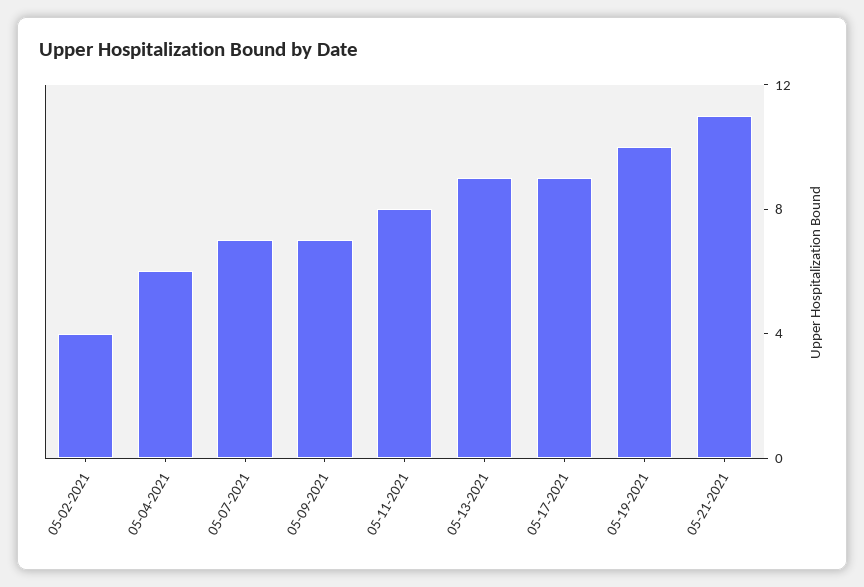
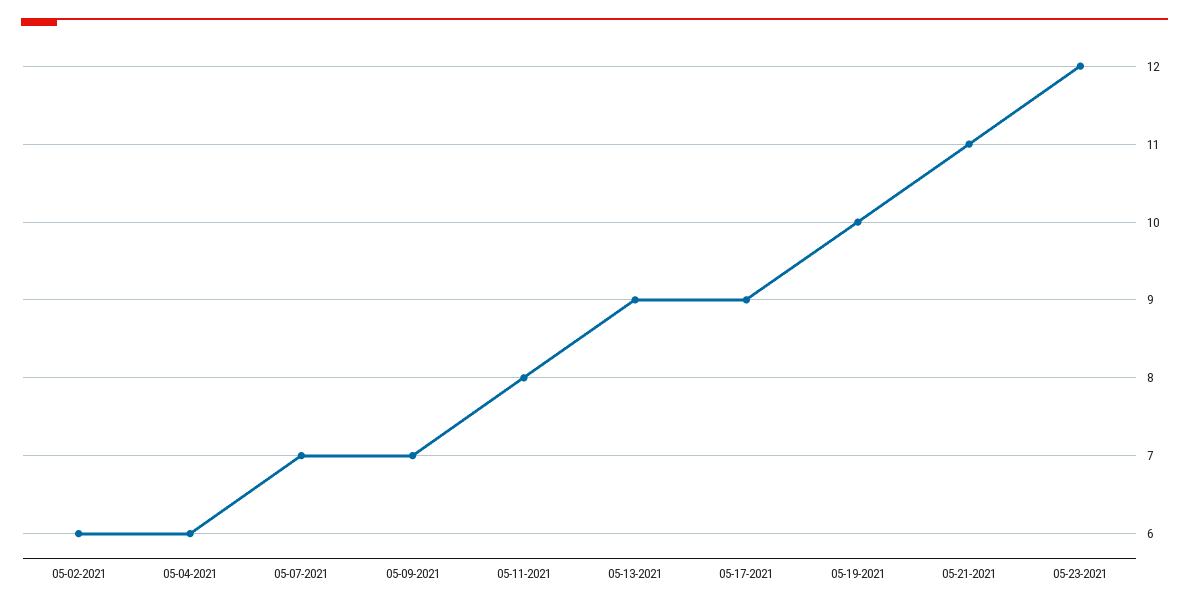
05-02-2021: 4 -> 6
05-23-2021: none -> 12

